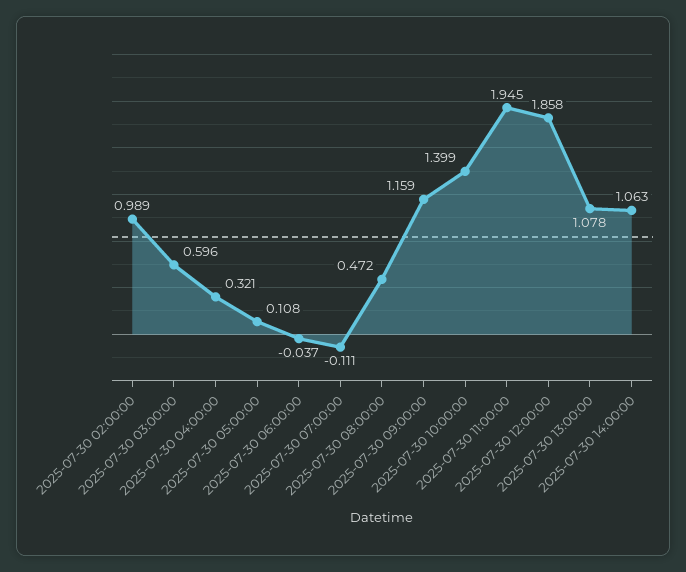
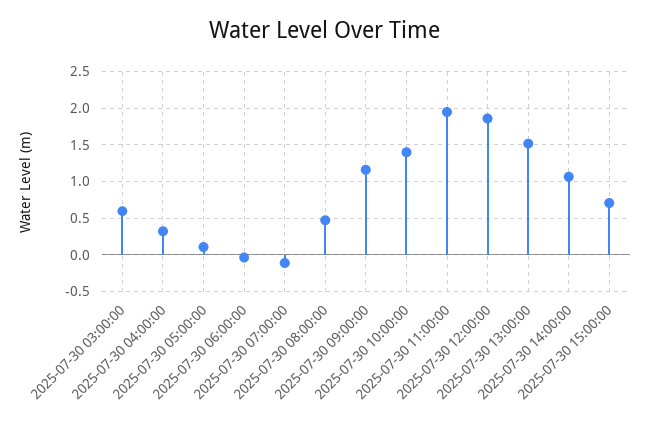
2025-07-30 02:00:00: 0.989 -> none
2025-07-30 13:00:00: 1.078 -> 1.5
2025-07-30 15:00:00: none -> 0.7

